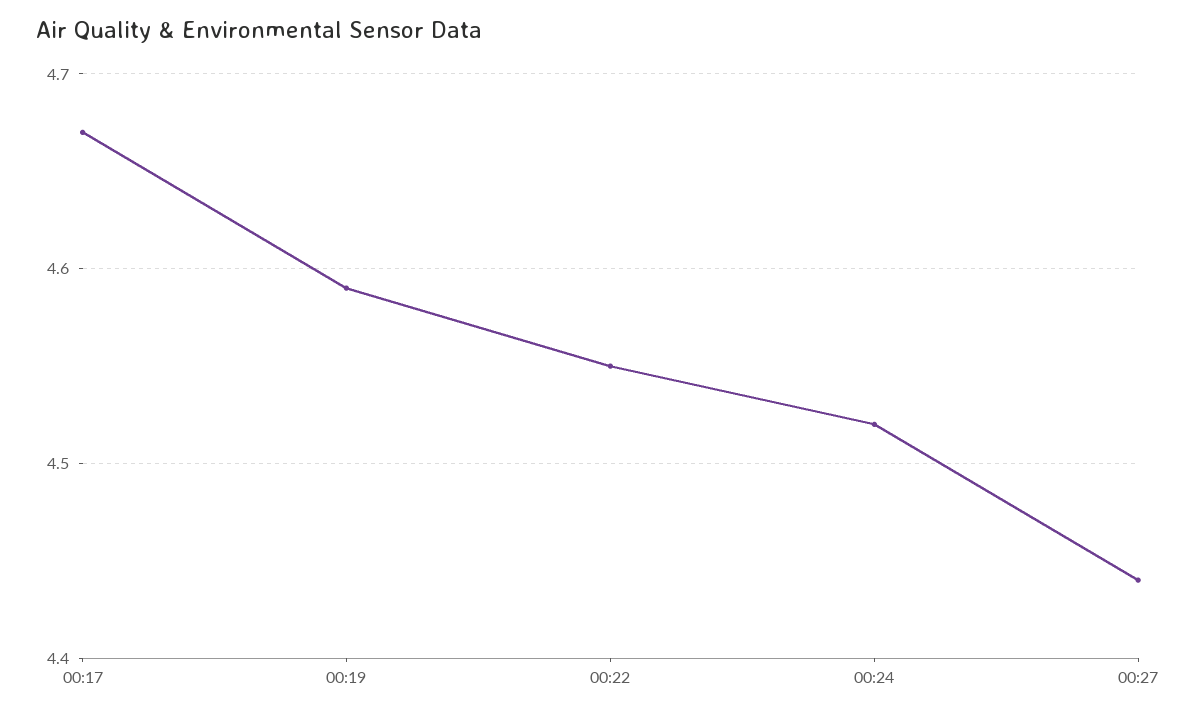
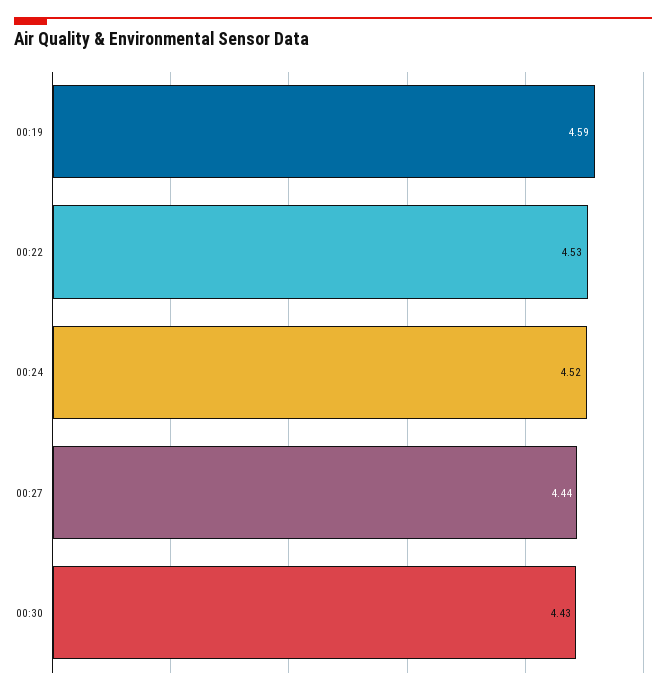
00:17: 4.67 -> none
00:22: 4.55 -> 4.53
00:30: none -> 4.43

